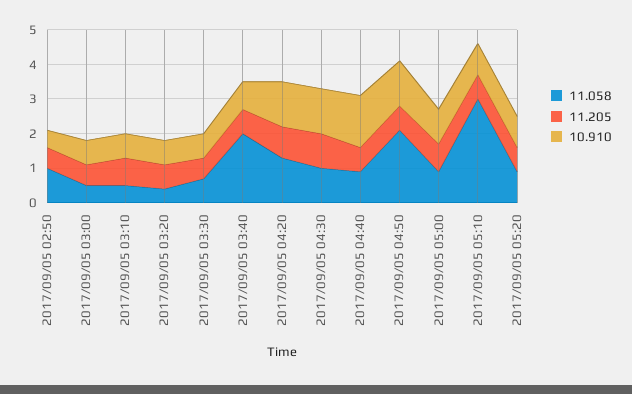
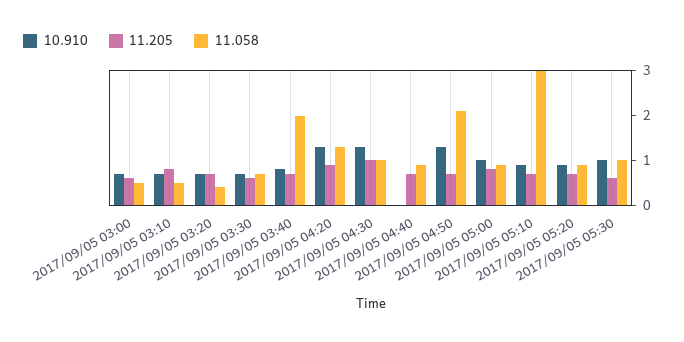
11.058, 2017/09/05 02:50: 1 -> none
11.205, 2017/09/05 02:50: 0.5 -> none
10.910, 2017/09/05 02:50: 0.5 -> none
10.910, 2017/09/05 04:40: 1.5 -> 0
10.910, 2017/09/05 05:30: none -> 1
11.205, 2017/09/05 05:30: none -> 0.5
11.058, 2017/09/05 05:30: none -> 1

